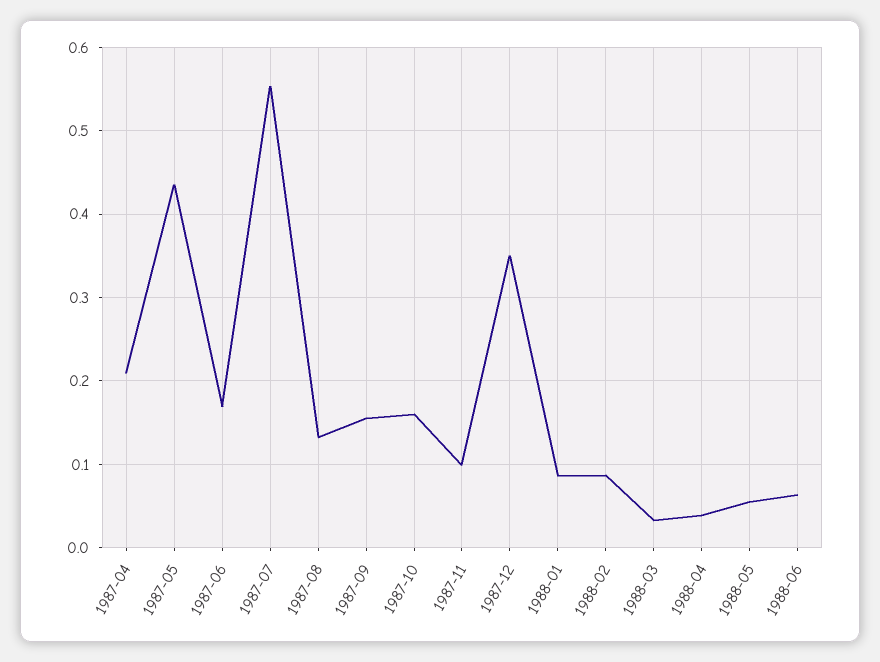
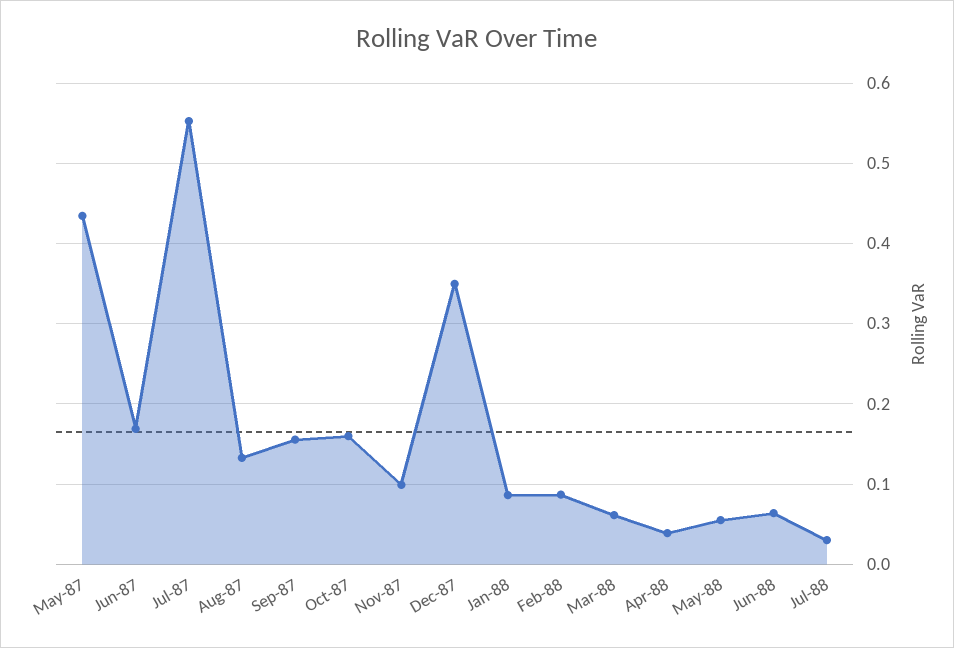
1987-04: 0.21 -> none
1988-03: 0.03 -> 0.06
Jul-88: none -> 0.03

